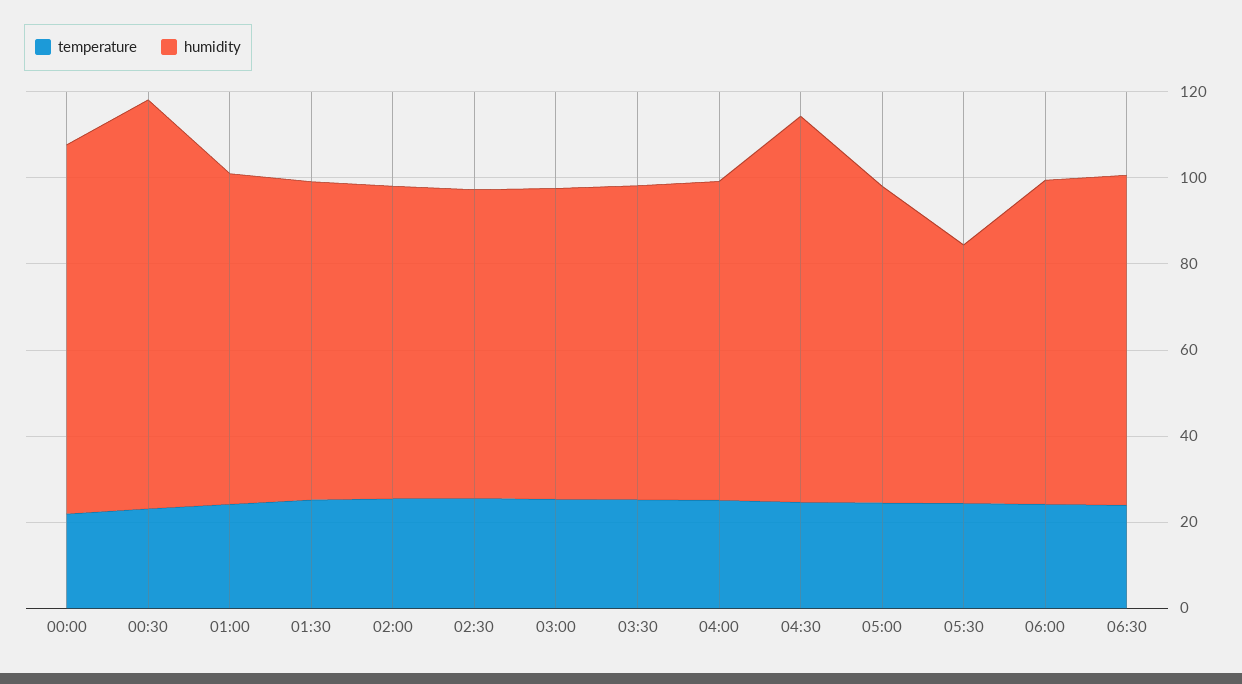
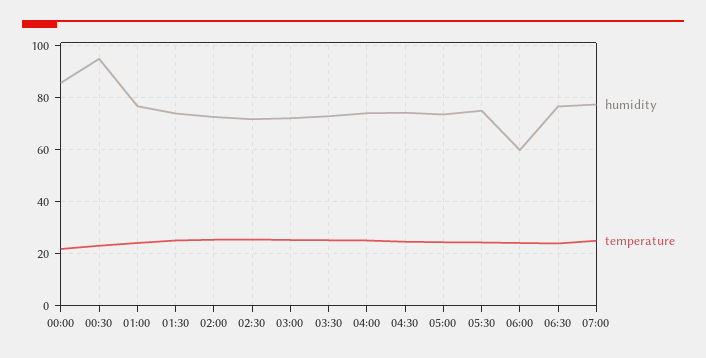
humidity, 04:30: 90 -> 75
humidity, 05:30: 60 -> 75
humidity, 06:00: 75 -> 60
humidity, 07:00: none -> 77.5
temperature, 07:00: none -> 25

